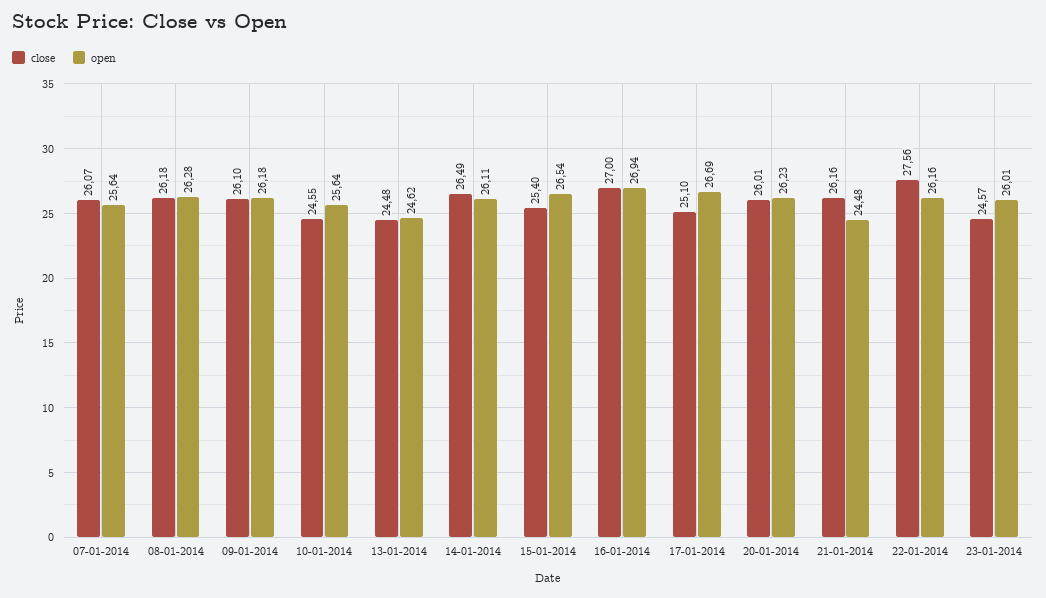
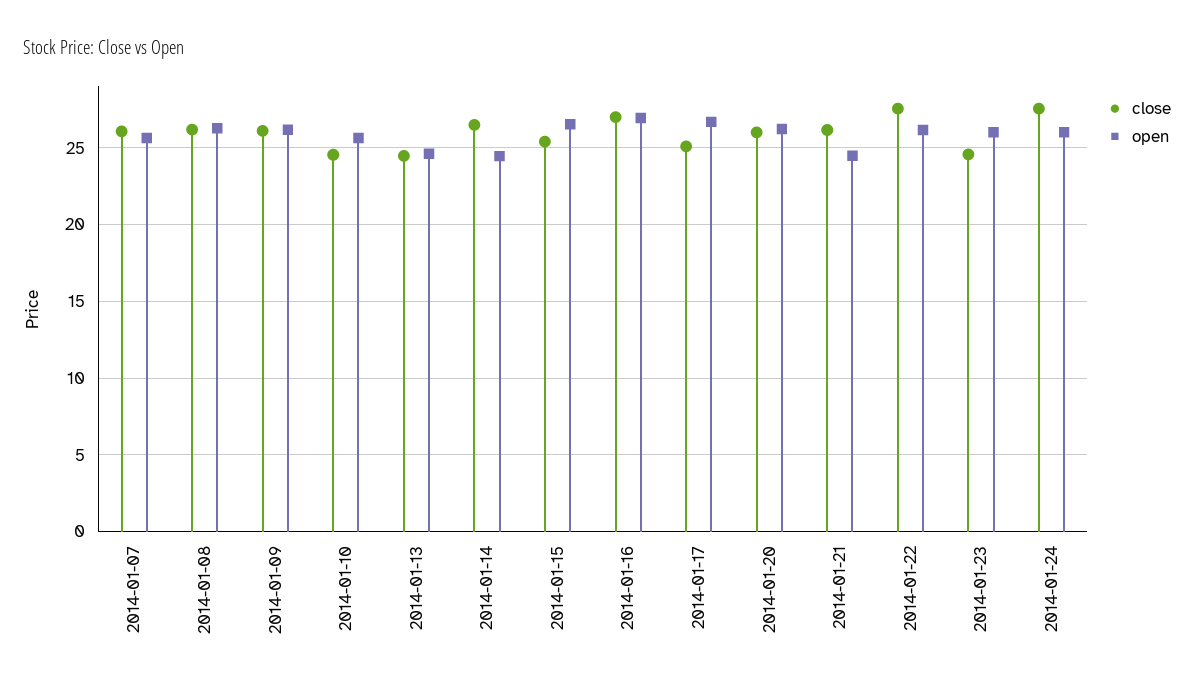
open, 14-01-2014: 26.11 -> 24.5
close, 2014-01-24: none -> 27.5
open, 2014-01-24: none -> 26

